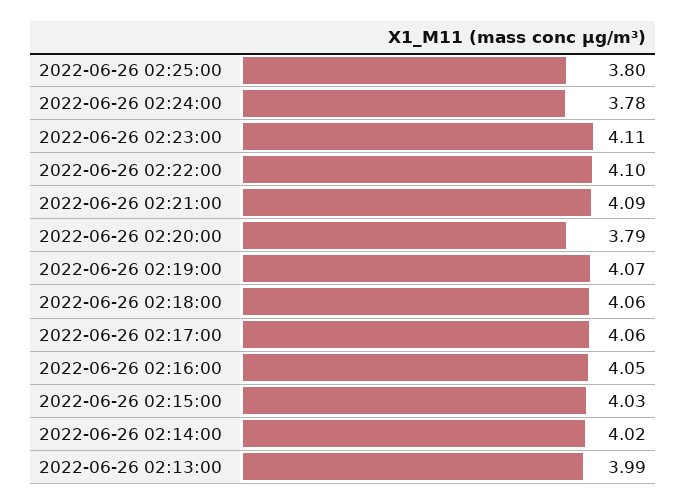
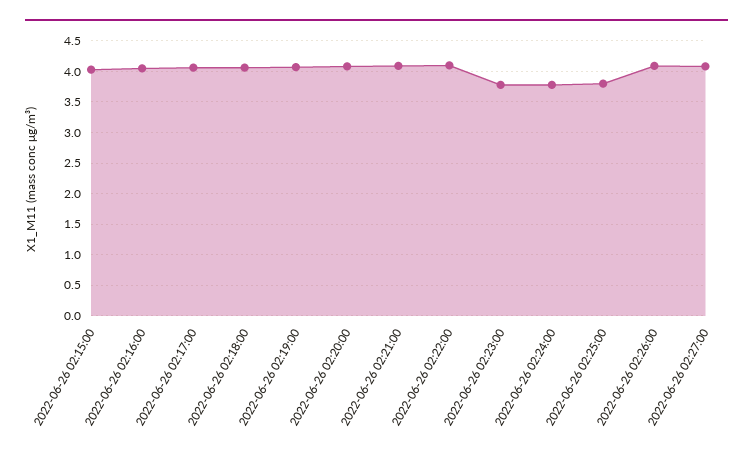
2022-06-26 02:23:00: 4.11 -> 3.8
2022-06-26 02:20:00: 3.79 -> 4.1
2022-06-26 02:14:00: 4.02 -> none
2022-06-26 02:13:00: 3.99 -> none
2022-06-26 02:26:00: none -> 4.1
2022-06-26 02:27:00: none -> 4.1

